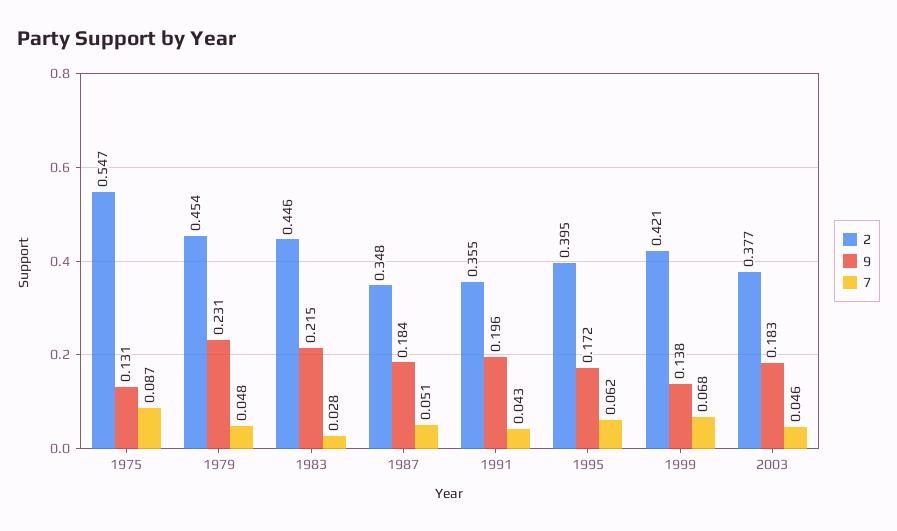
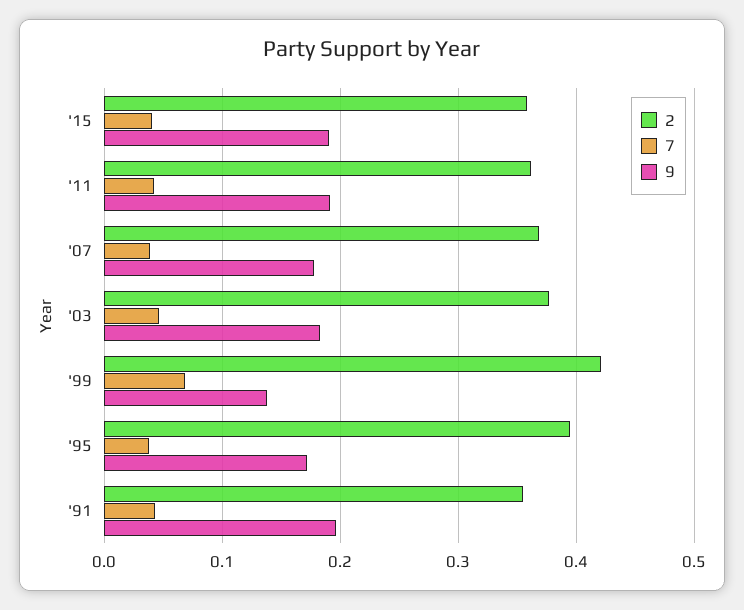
2, 1975: 0.547 -> none
9, 1975: 0.131 -> none
7, 1975: 0.087 -> none
2, 1979: 0.454 -> none
9, 1979: 0.231 -> none
7, 1979: 0.048 -> none
2, 1983: 0.446 -> none
9, 1983: 0.215 -> none
7, 1983: 0.028 -> none
2, 1987: 0.348 -> none
9, 1987: 0.184 -> none
7, 1987: 0.051 -> none
7, 1995: 0.062 -> 0.04
2, '15: none -> 0.36
7, '15: none -> 0.04
9, '15: none -> 0.19
2, '11: none -> 0.36
7, '11: none -> 0.04
9, '11: none -> 0.19
2, '07: none -> 0.37
7, '07: none -> 0.04
9, '07: none -> 0.18

